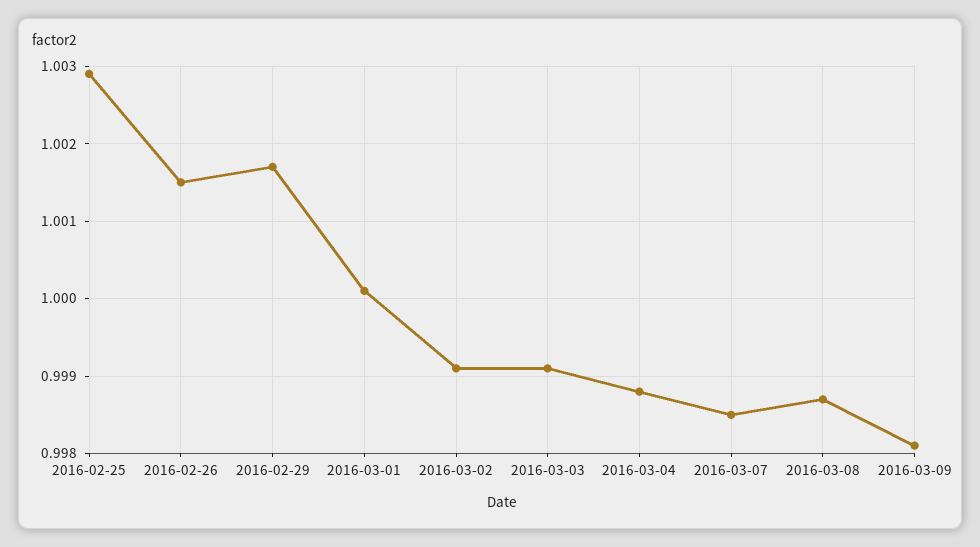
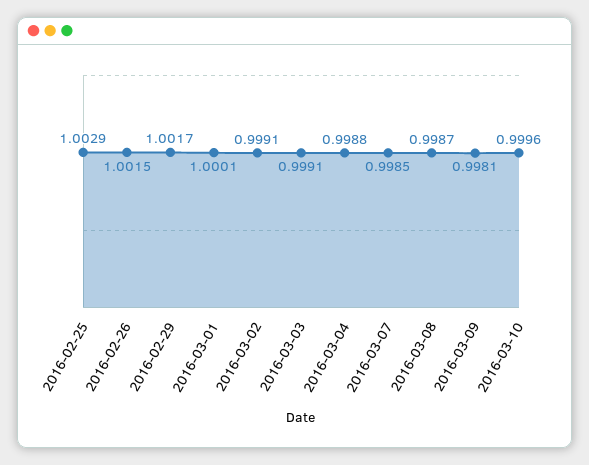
2016-03-10: none -> 0.9996

